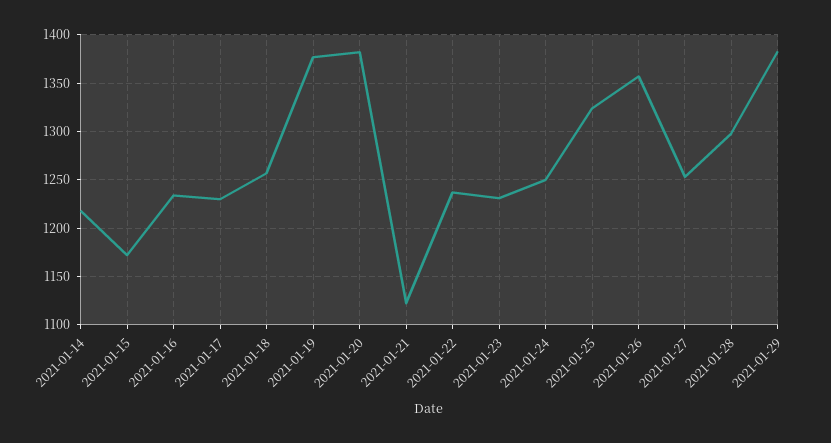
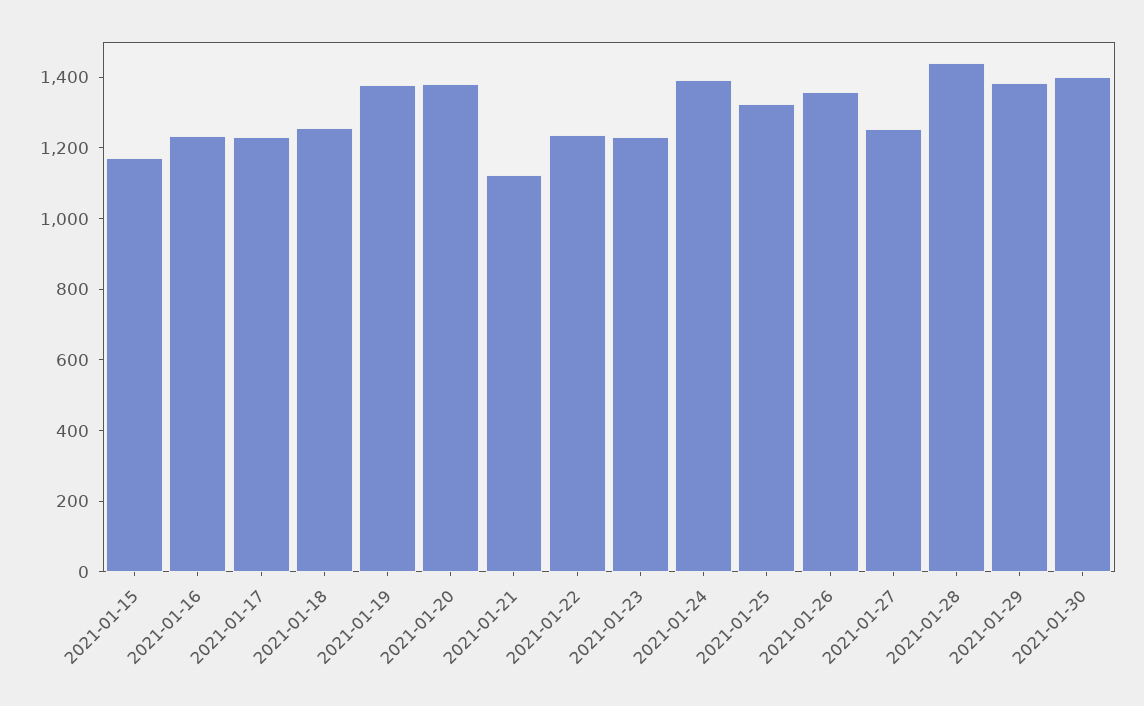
2021-01-14: 1220 -> none
2021-01-24: 1250 -> 1400
2021-01-28: 1300 -> 1450
2021-01-30: none -> 1400

